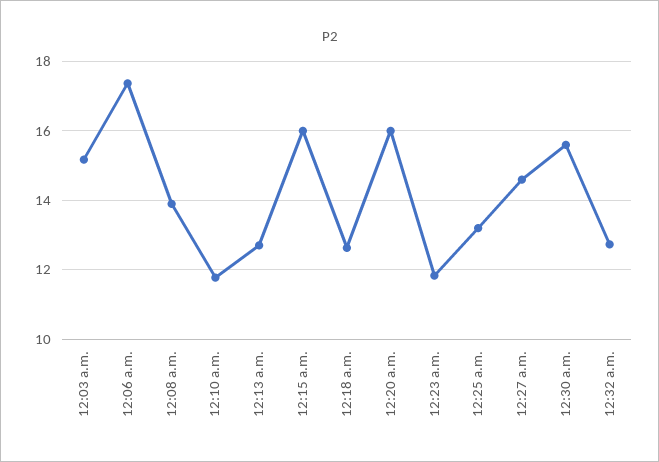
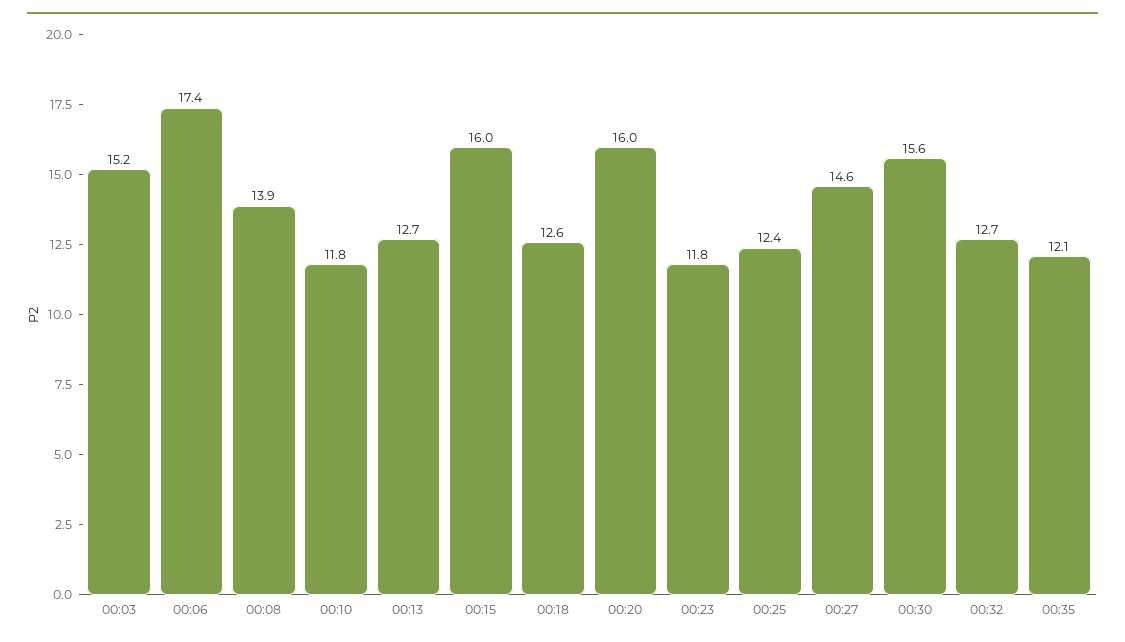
12:25 a.m.: 13.2 -> 12.4
00:35: none -> 12.1

